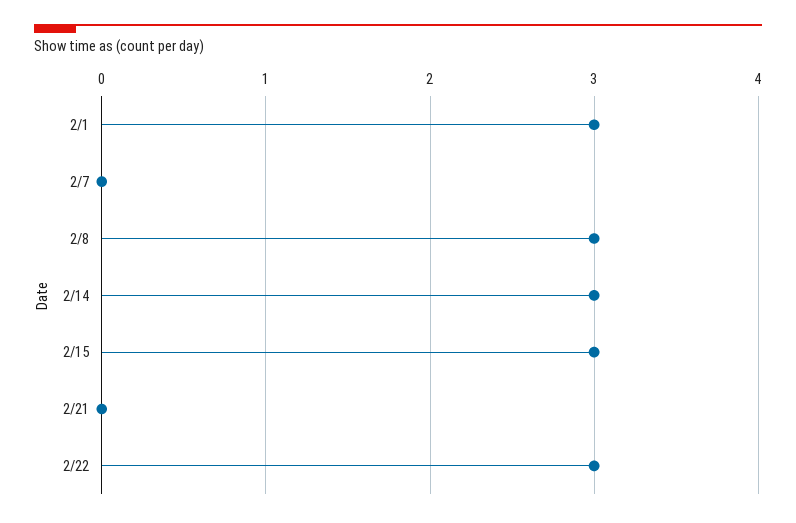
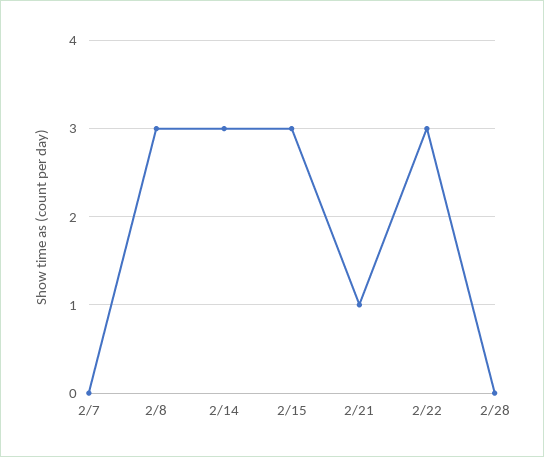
2/1: 3 -> none
2/21: 0 -> 1
2/28: none -> 0

